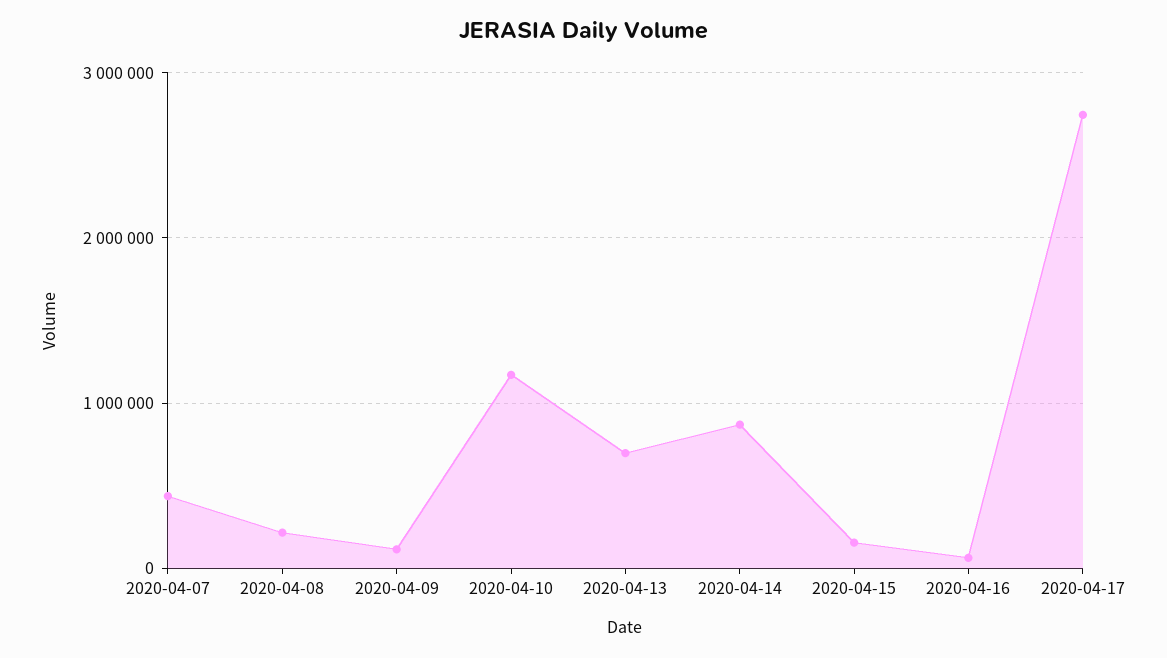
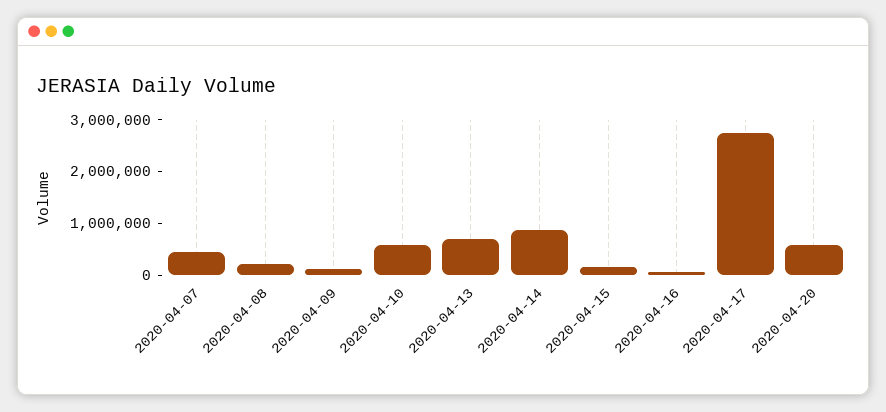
2020-04-10: 1200000 -> 600000
2020-04-20: none -> 600000

